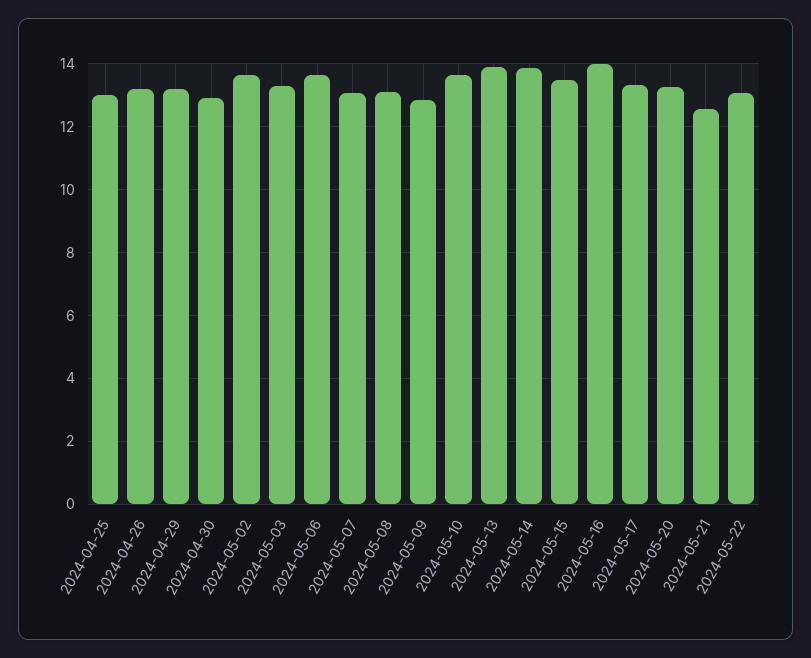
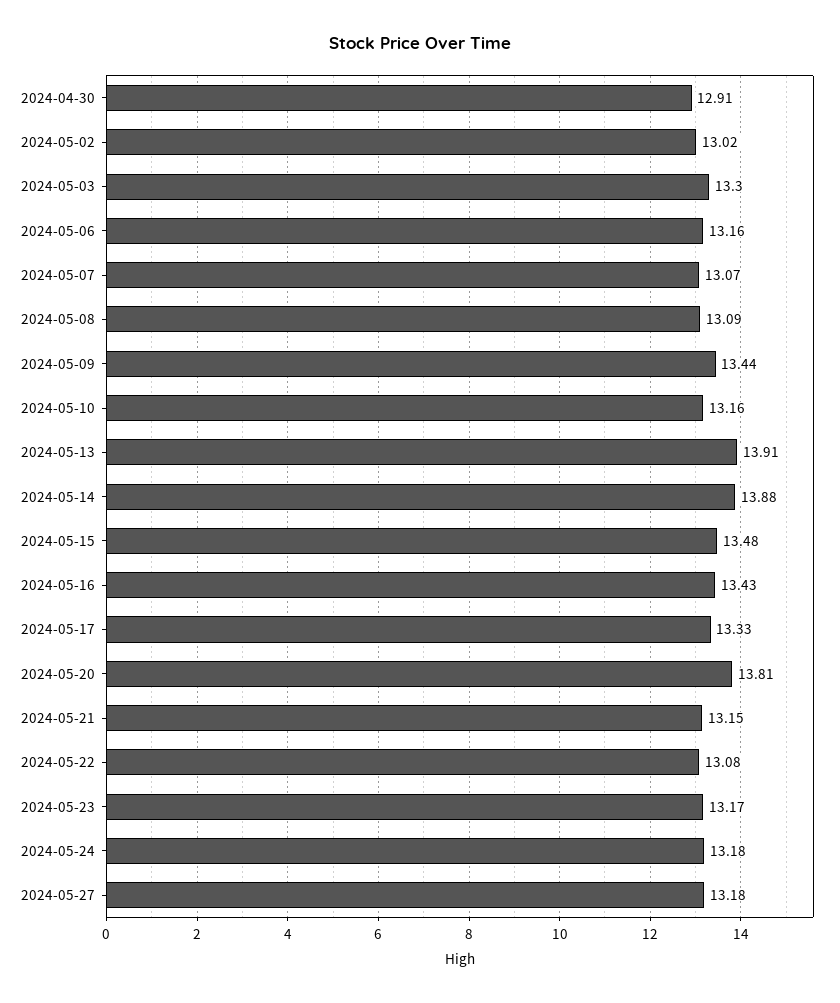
2024-04-25: 13 -> none
2024-04-26: 13.2 -> none
2024-04-29: 13.2 -> none
2024-05-02: 13.6 -> 13.02
2024-05-06: 13.6 -> 13.16
2024-05-09: 12.8 -> 13.44
2024-05-10: 13.6 -> 13.16
2024-05-16: 14 -> 13.43
2024-05-20: 13.2 -> 13.81
2024-05-21: 12.6 -> 13.15
2024-05-23: none -> 13.17
2024-05-24: none -> 13.18
2024-05-27: none -> 13.18

